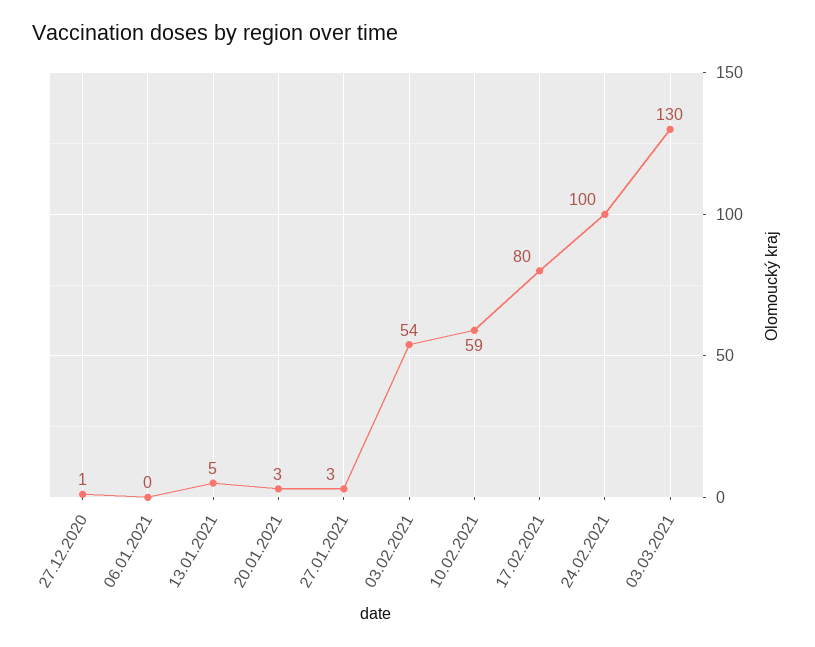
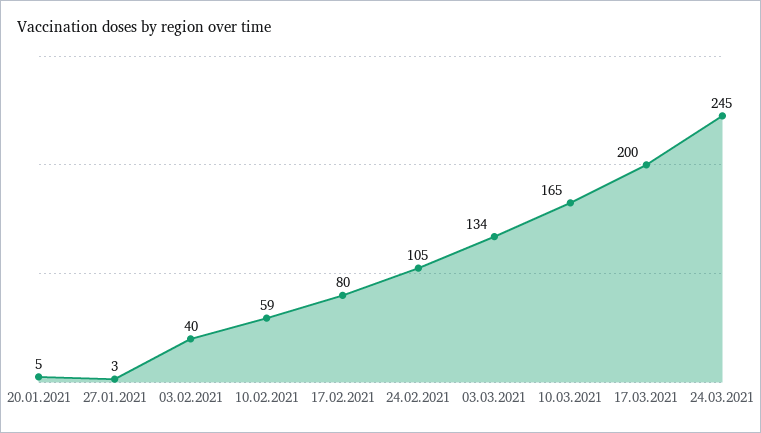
27.12.2020: 1 -> none
06.01.2021: 0 -> none
13.01.2021: 5 -> none
20.01.2021: 3 -> 5
03.02.2021: 54 -> 40
24.02.2021: 100 -> 105
03.03.2021: 130 -> 134
10.03.2021: none -> 165
17.03.2021: none -> 200
24.03.2021: none -> 245

